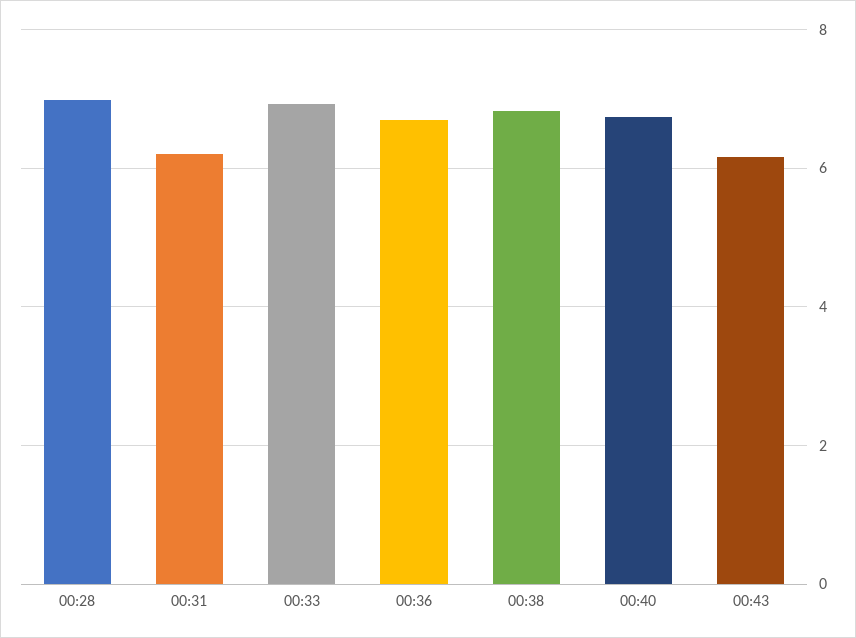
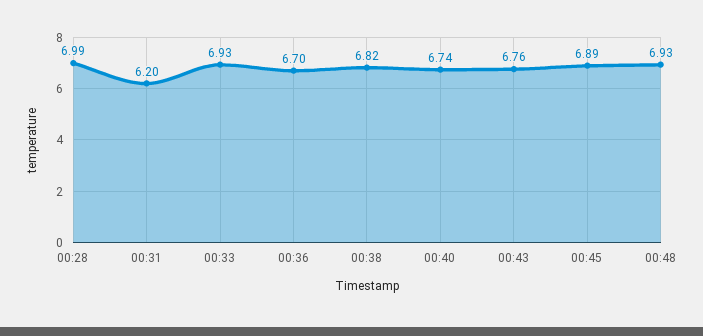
00:43: 6.2 -> 6.76
00:45: none -> 6.89
00:48: none -> 6.93

